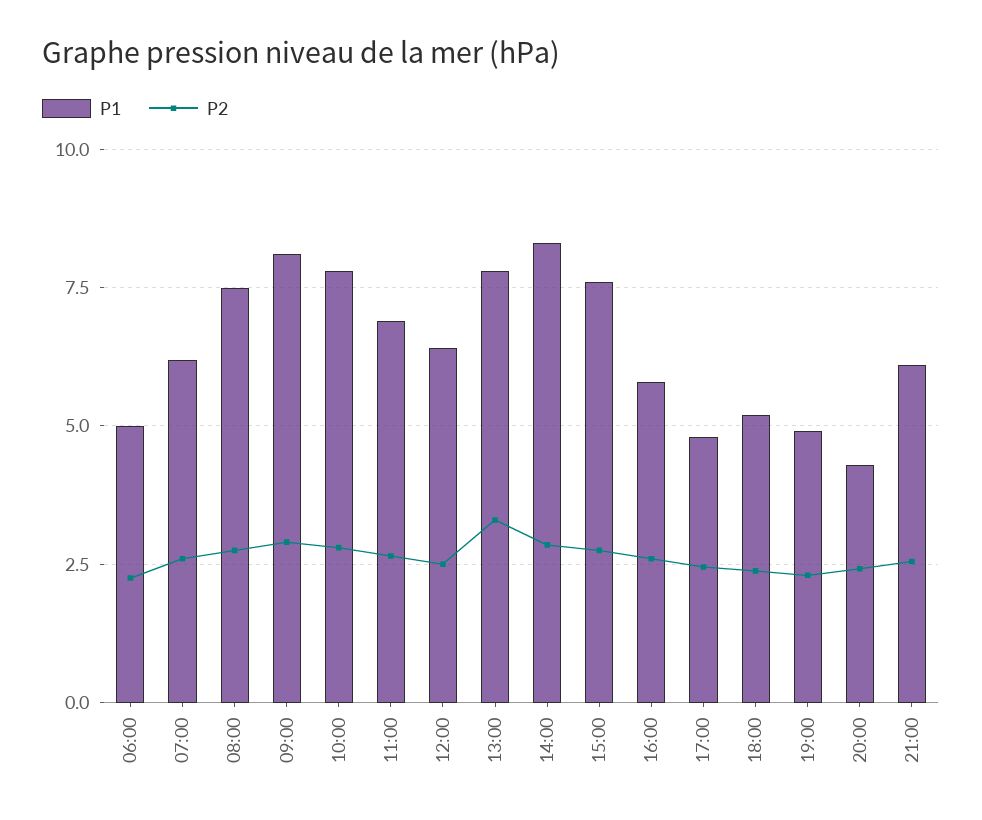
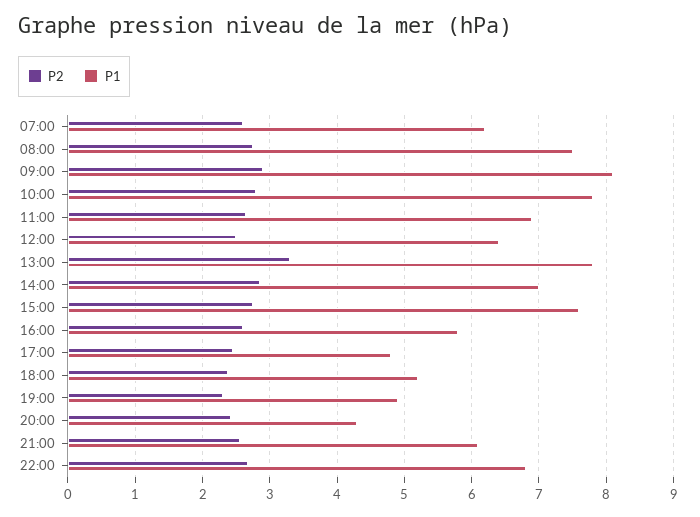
P1, 06:00: 5 -> none
P2, 06:00: 2.25 -> none
P1, 14:00: 8.25 -> 7
P2, 22:00: none -> 2.7
P1, 22:00: none -> 6.8

